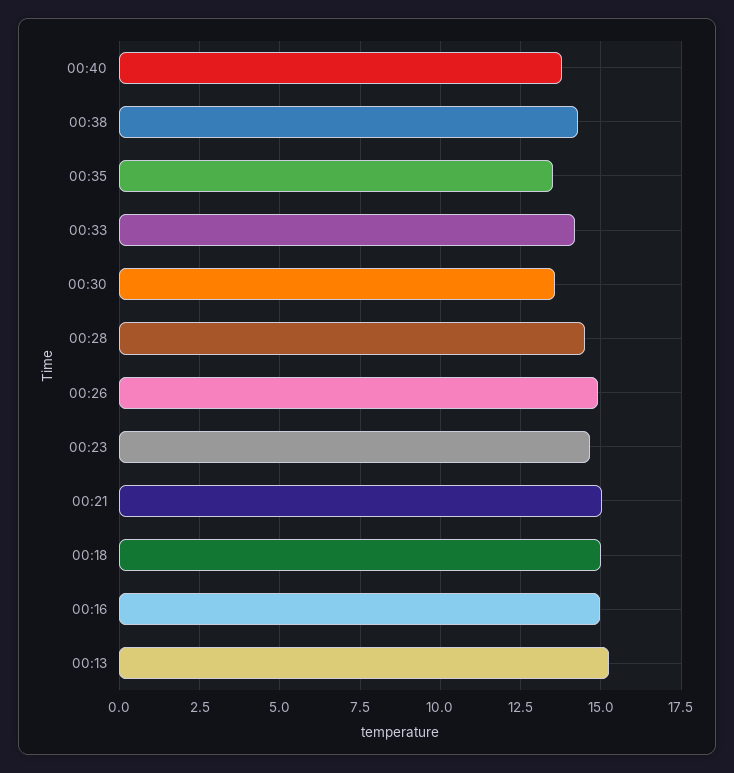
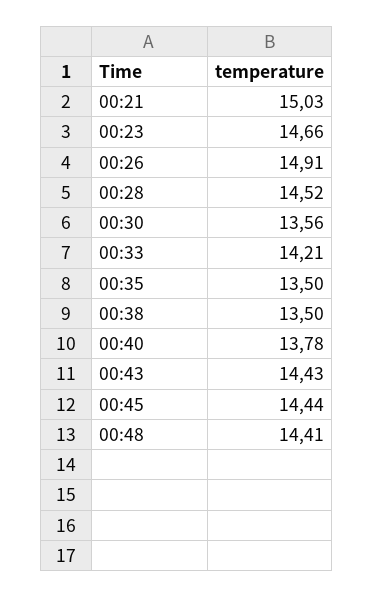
00:38: 14.25 -> 13.5
00:18: 15 -> none
00:16: 15 -> none
00:13: 15.25 -> none
00:43: none -> 14.43
00:45: none -> 14.44
00:48: none -> 14.41

